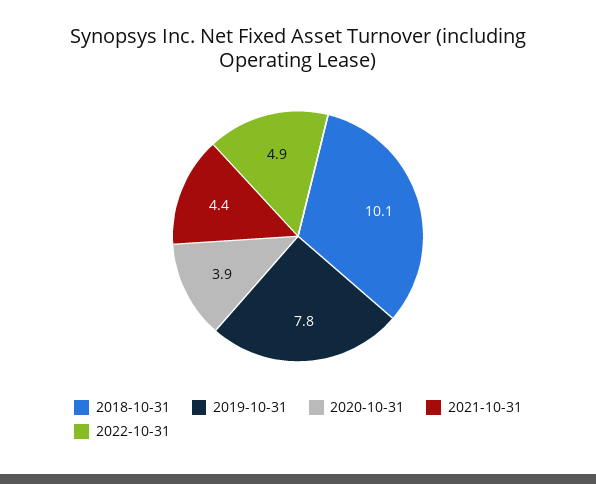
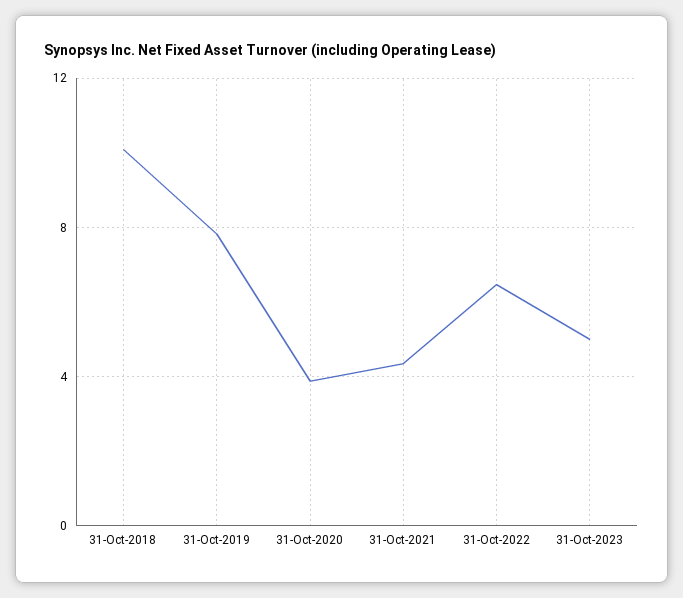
2022-10-31: 4.9 -> 6.5
31-Oct-2023: none -> 5

